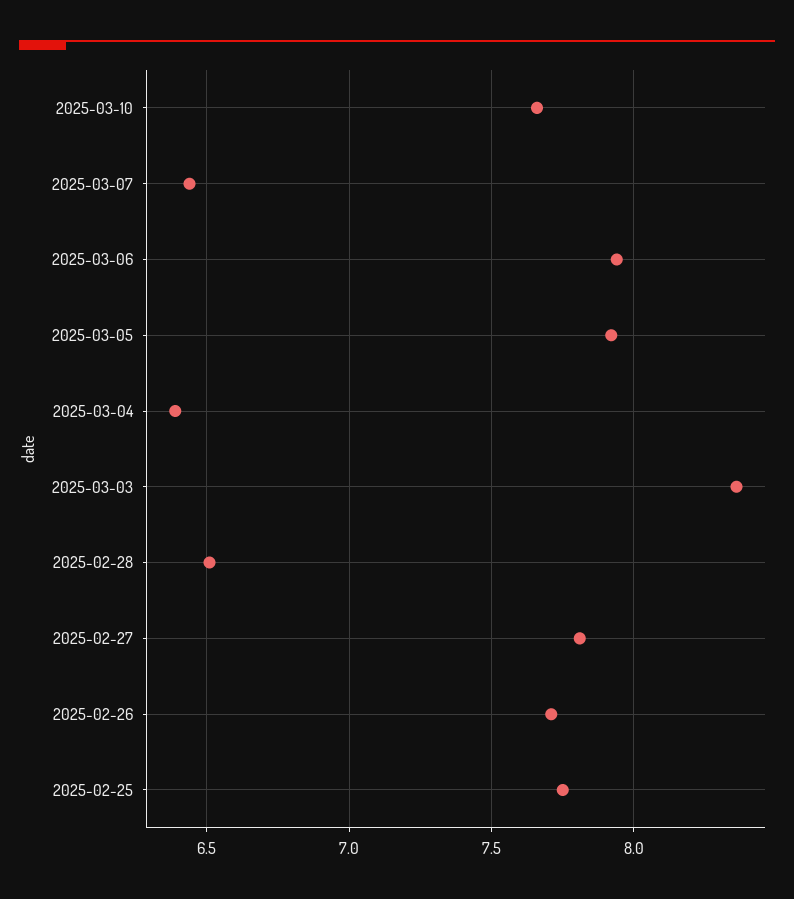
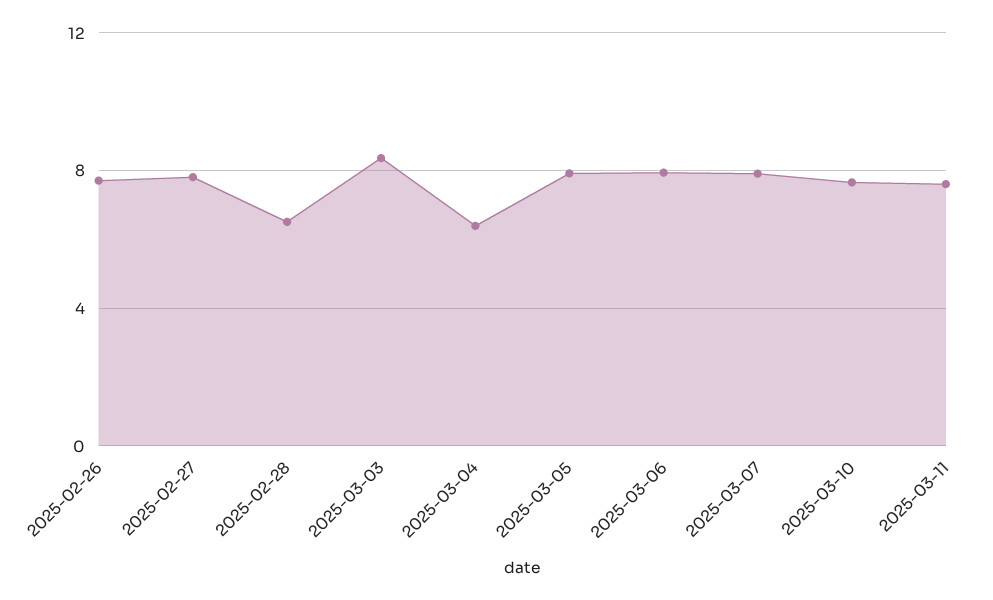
2025-03-07: 6.45 -> 8
2025-02-25: 7.75 -> none
2025-03-11: none -> 7.5

